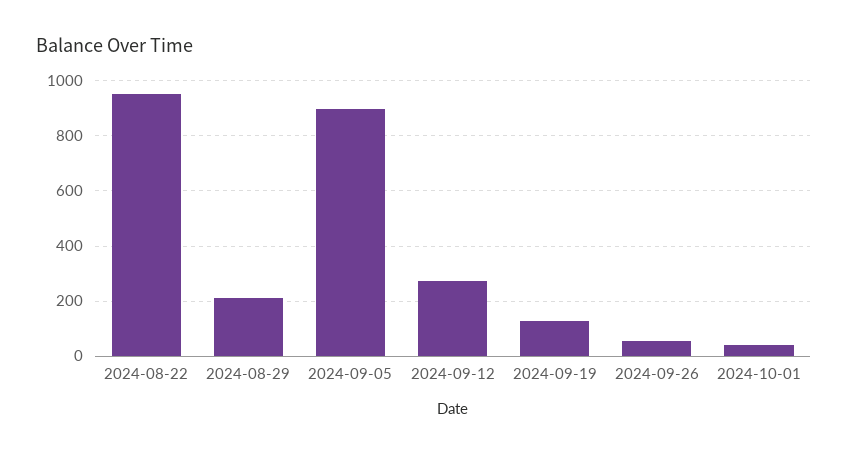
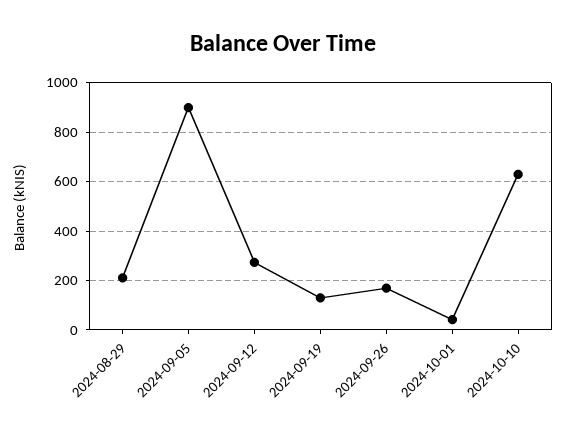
2024-08-22: 950 -> none
2024-09-26: 50 -> 175
2024-10-10: none -> 625

